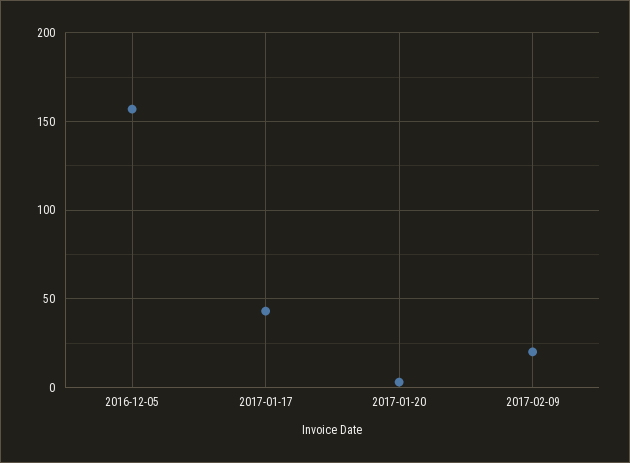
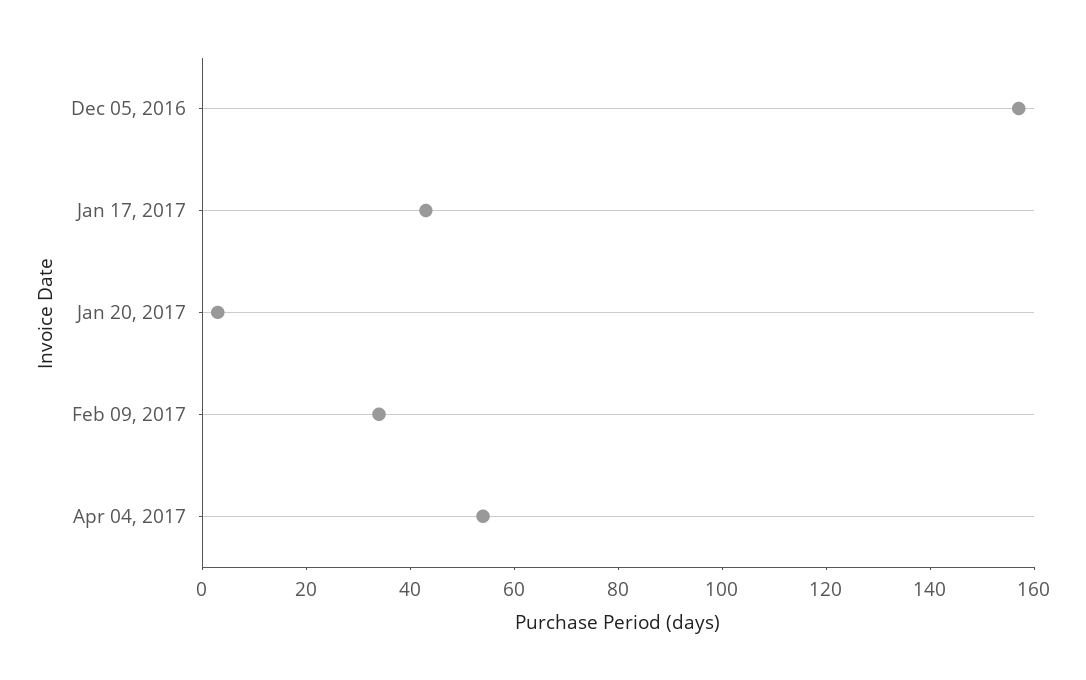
2017-02-09: 20 -> 35
Apr 04, 2017: none -> 55

